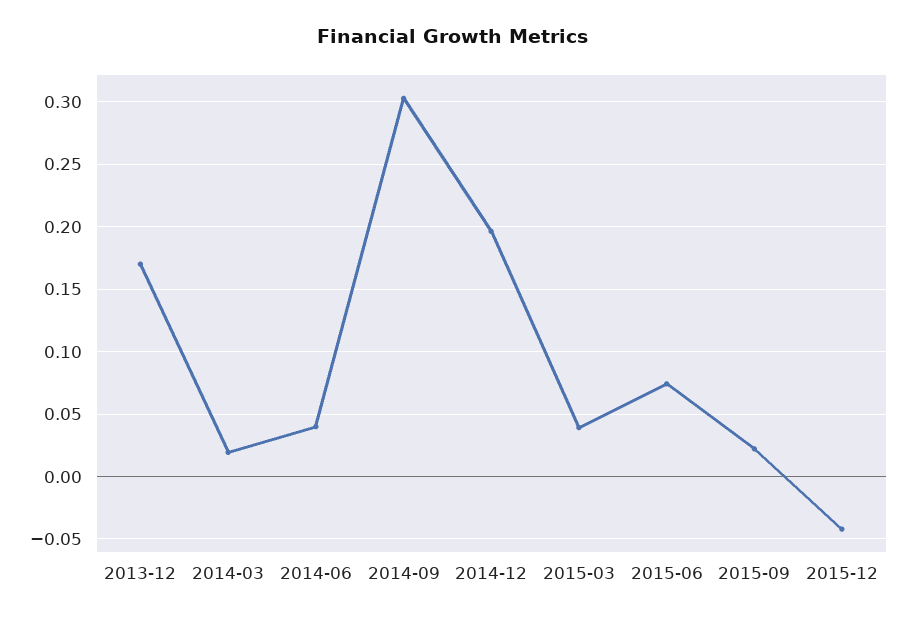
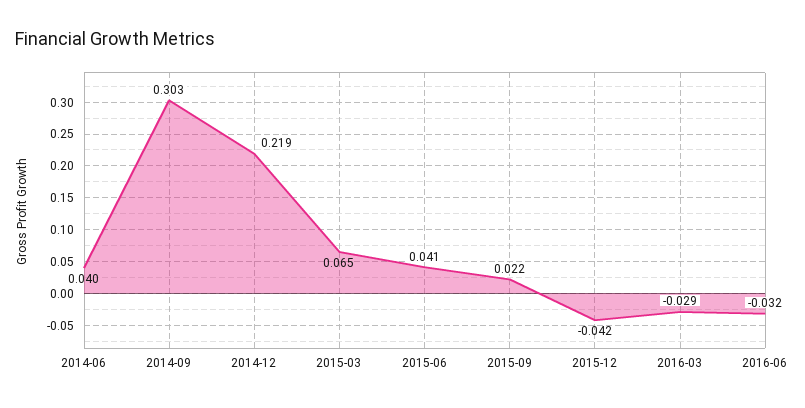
2013-12: 0.17 -> none
2014-03: 0.02 -> none
2014-12: 0.195 -> 0.219
2015-03: 0.04 -> 0.065
2015-06: 0.075 -> 0.041
2016-03: none -> -0.029
2016-06: none -> -0.032

